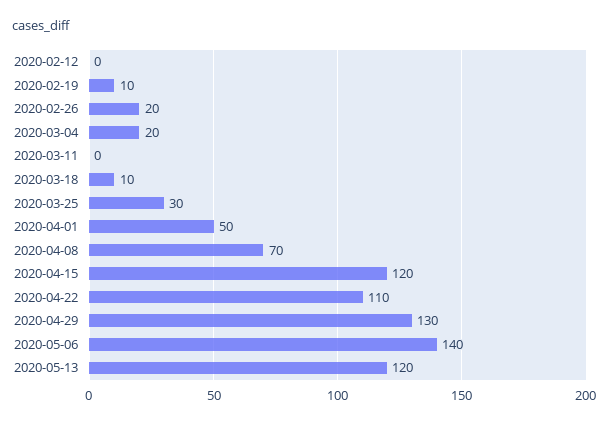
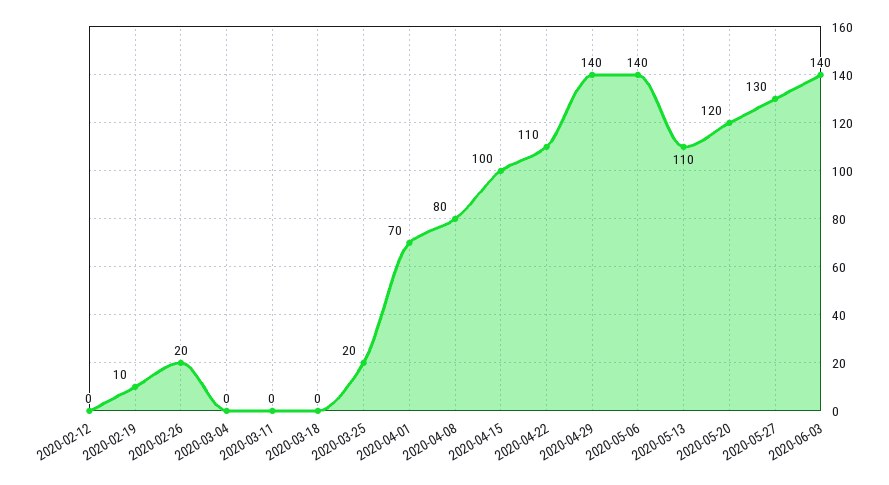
2020-03-04: 20 -> 0
2020-03-18: 10 -> 0
2020-03-25: 30 -> 20
2020-04-01: 50 -> 70
2020-04-08: 70 -> 80
2020-04-15: 120 -> 100
2020-04-29: 130 -> 140
2020-05-13: 120 -> 110
2020-05-20: none -> 120
2020-05-27: none -> 130
2020-06-03: none -> 140

